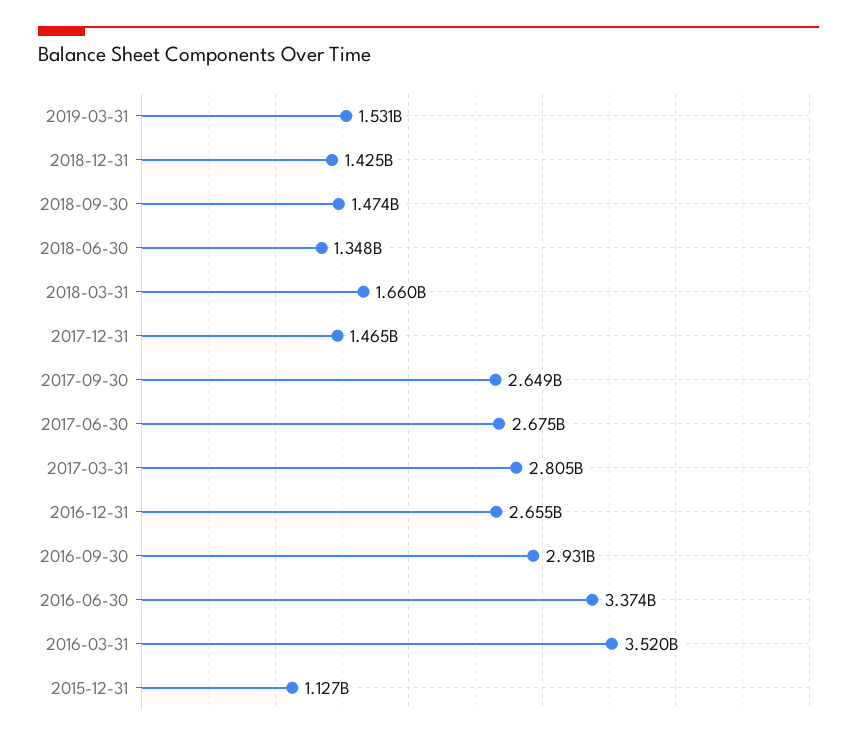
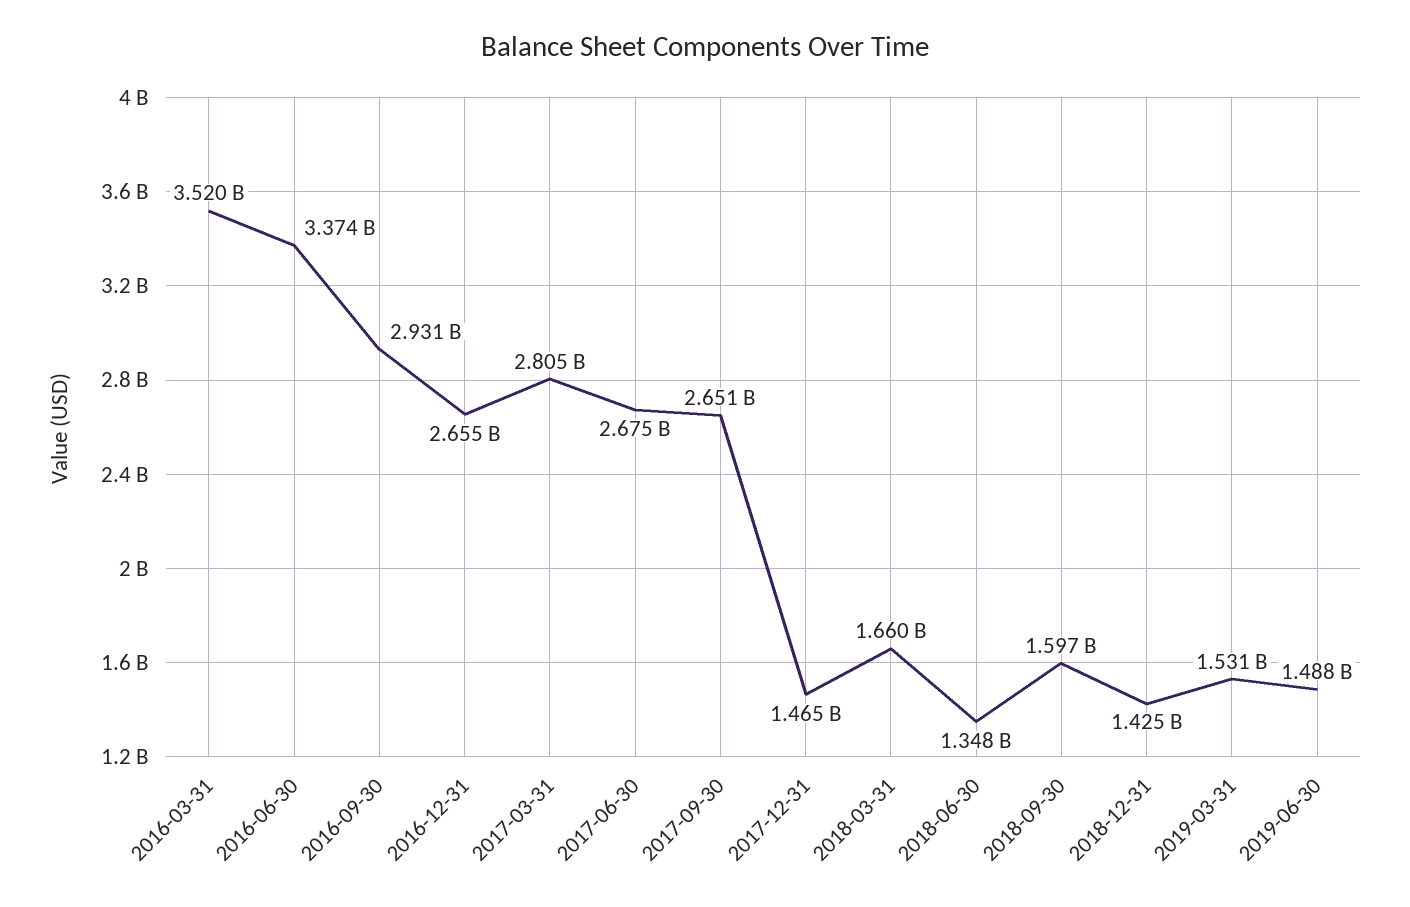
2018-09-30: 1474000000 -> 1597000000
2017-09-30: 2649000000 -> 2651000000
2015-12-31: 1127000000 -> none
2019-06-30: none -> 1488000000

